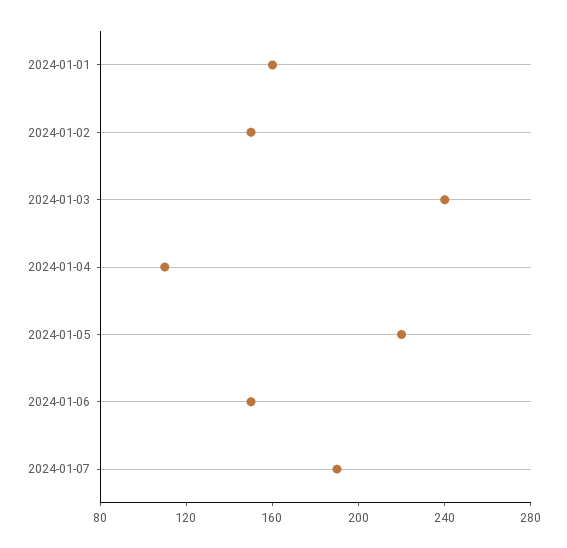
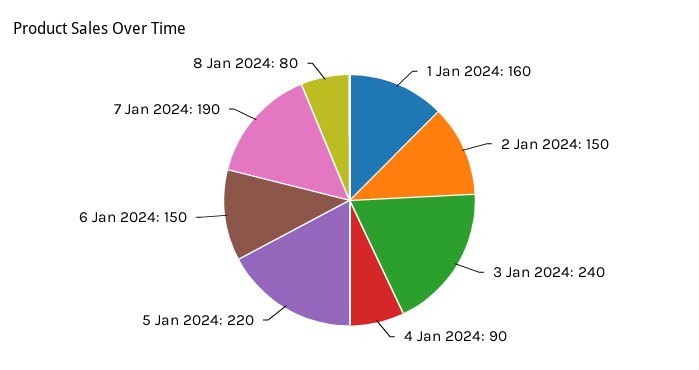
2024-01-04: 110 -> 90
8 Jan 2024: none -> 80

